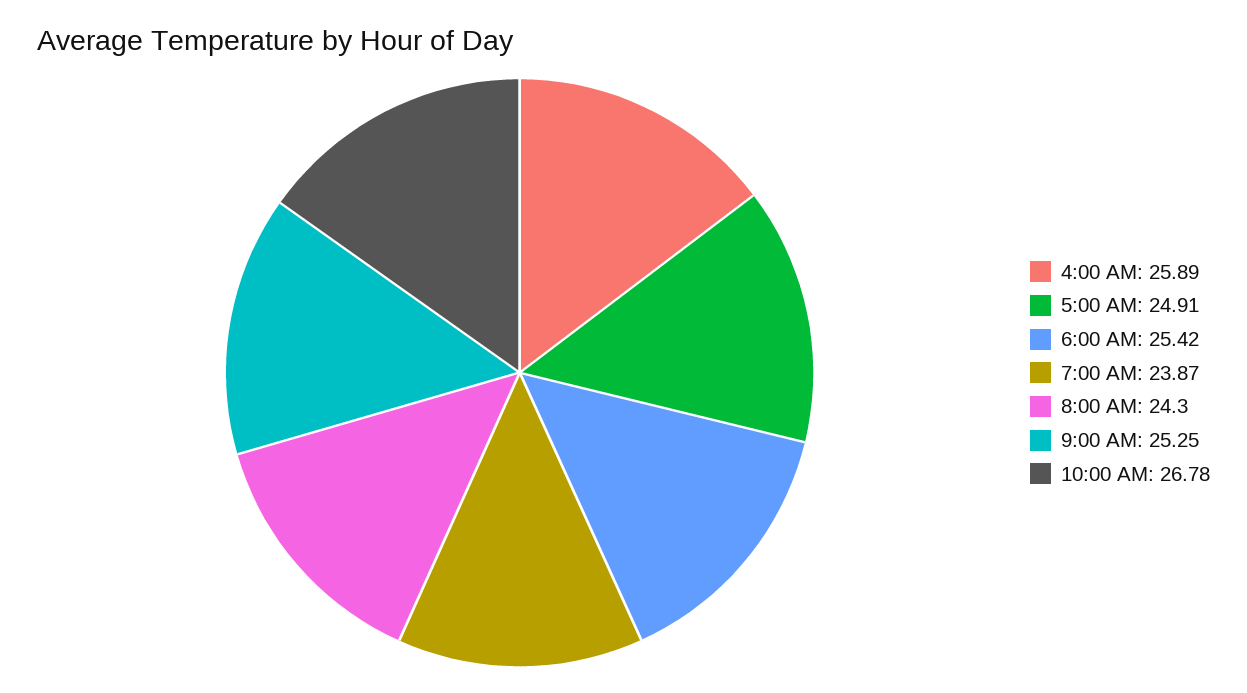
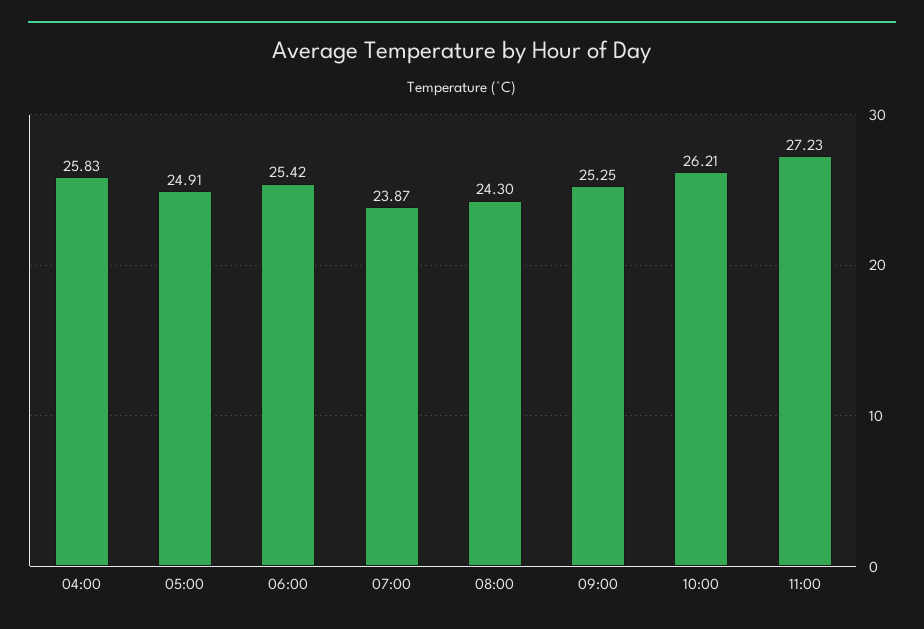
4:00 AM: 25.89 -> 25.83
10:00 AM: 26.78 -> 26.21
11:00: none -> 27.23

